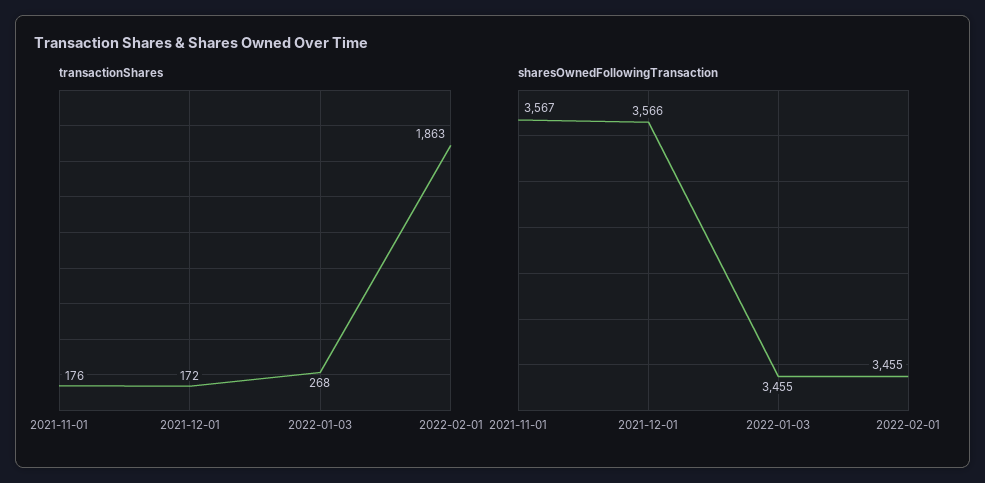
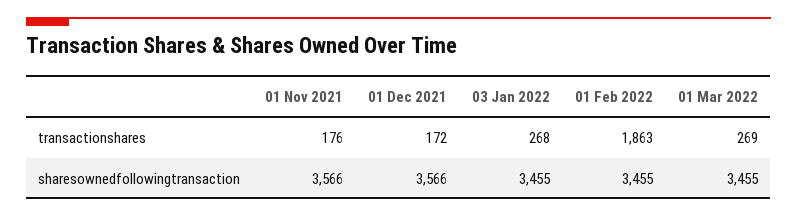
sharesOwnedFollowingTransaction, 2021-11-01: 3567 -> 3566
transactionShares, 01 Mar 2022: none -> 269
sharesOwnedFollowingTransaction, 01 Mar 2022: none -> 3455

